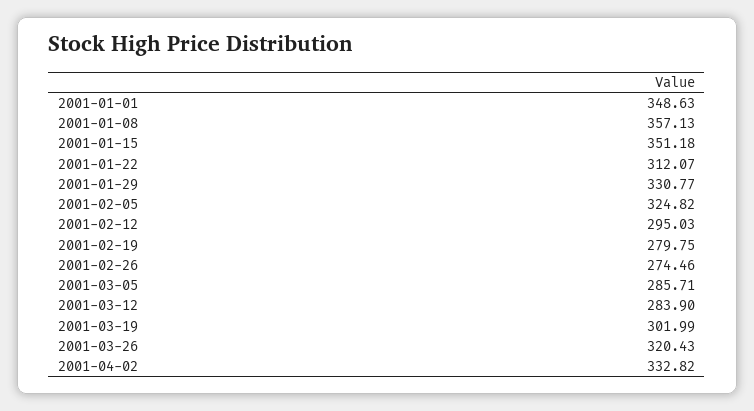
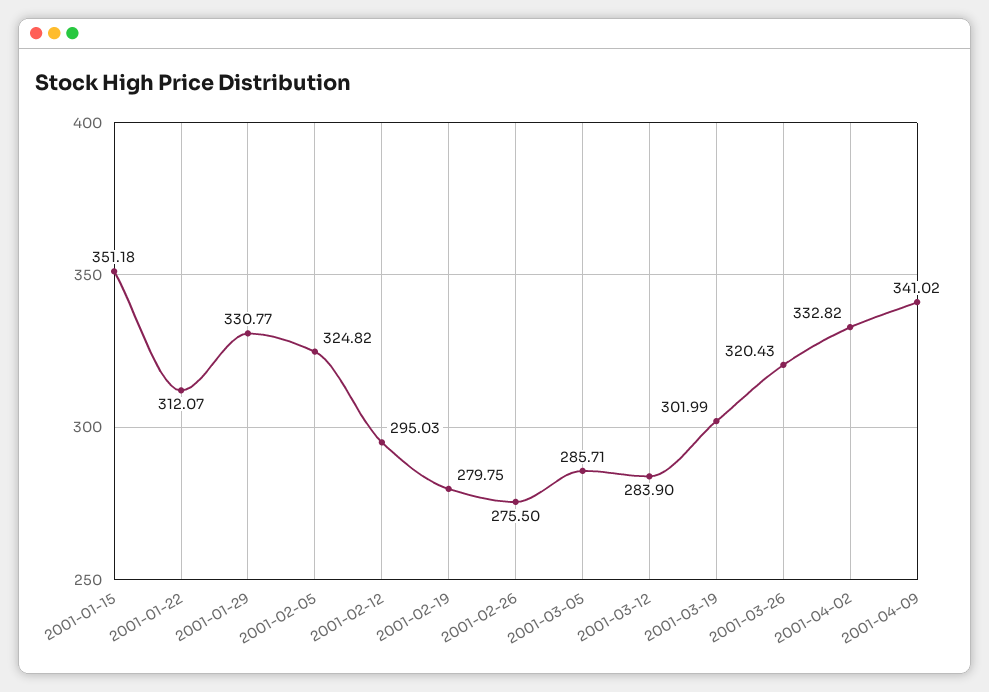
2001-01-01: 348.63 -> none
2001-01-08: 357.13 -> none
2001-02-26: 274.46 -> 275.5
2001-04-09: none -> 341.02

